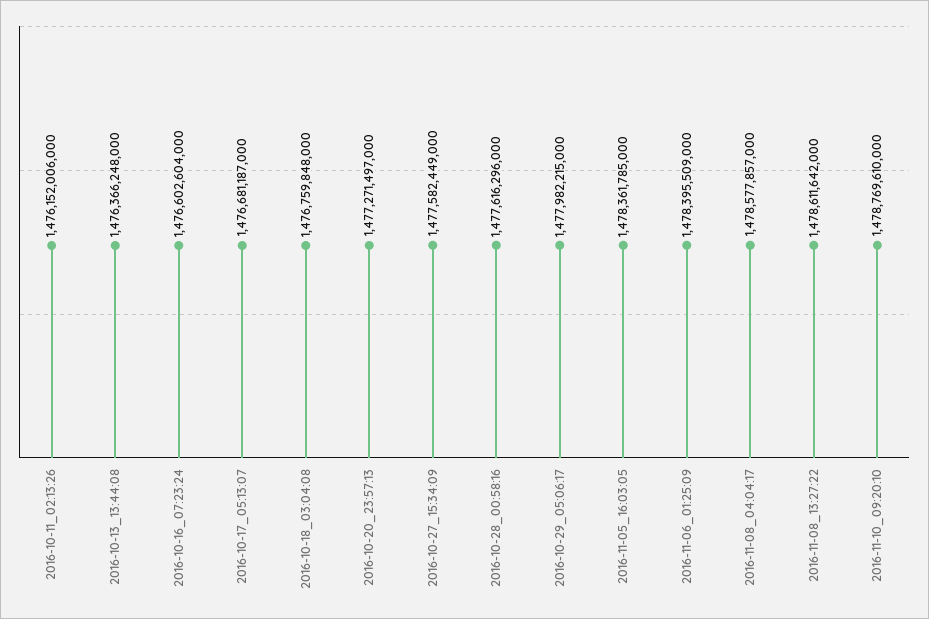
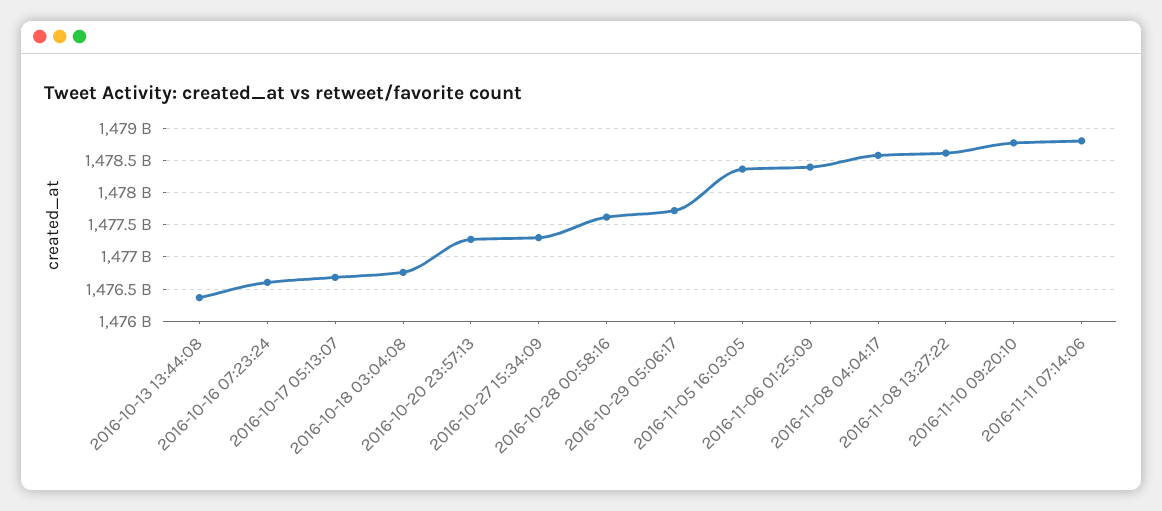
2016-10-11_02:13:26: 1476152006000 -> none
2016-10-27_15:34:09: 1477582449000 -> 1477300000000
2016-10-29_05:06:17: 1477982215000 -> 1477700000000
2016-11-11 07:14:06: none -> 1478800000000

